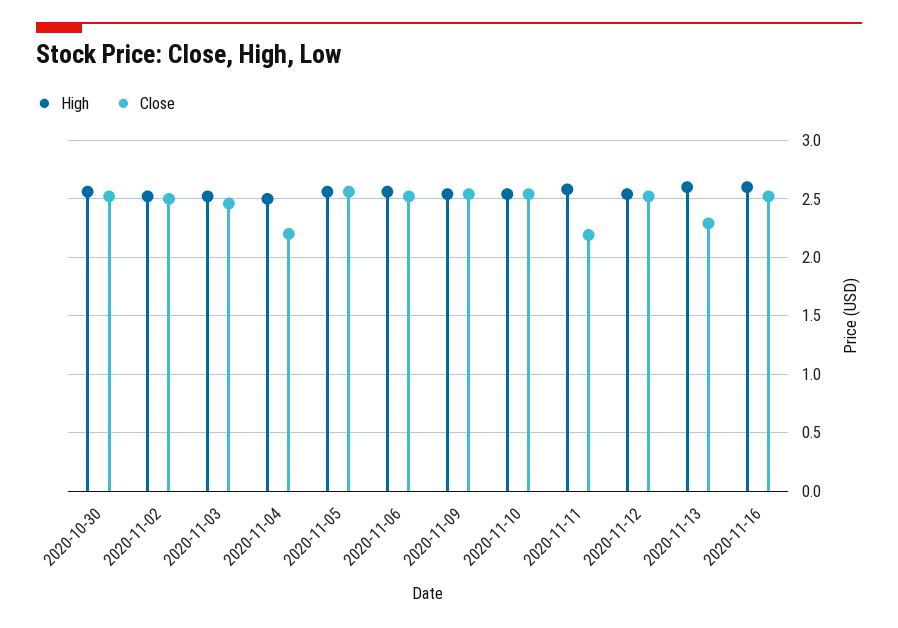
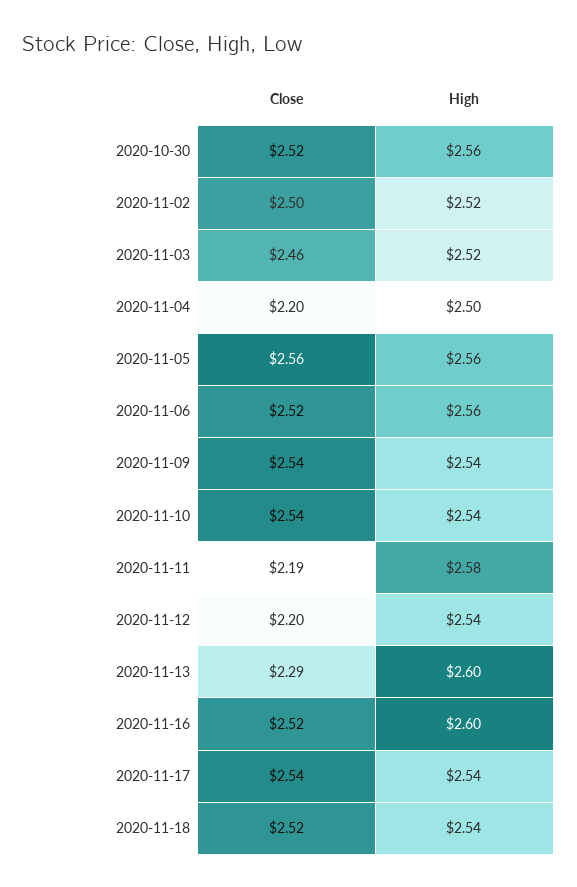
Close, 2020-11-12: 2.5 -> 2.2
Close, 2020-11-17: none -> 2.54
High, 2020-11-17: none -> 2.54
Close, 2020-11-18: none -> 2.52
High, 2020-11-18: none -> 2.54

